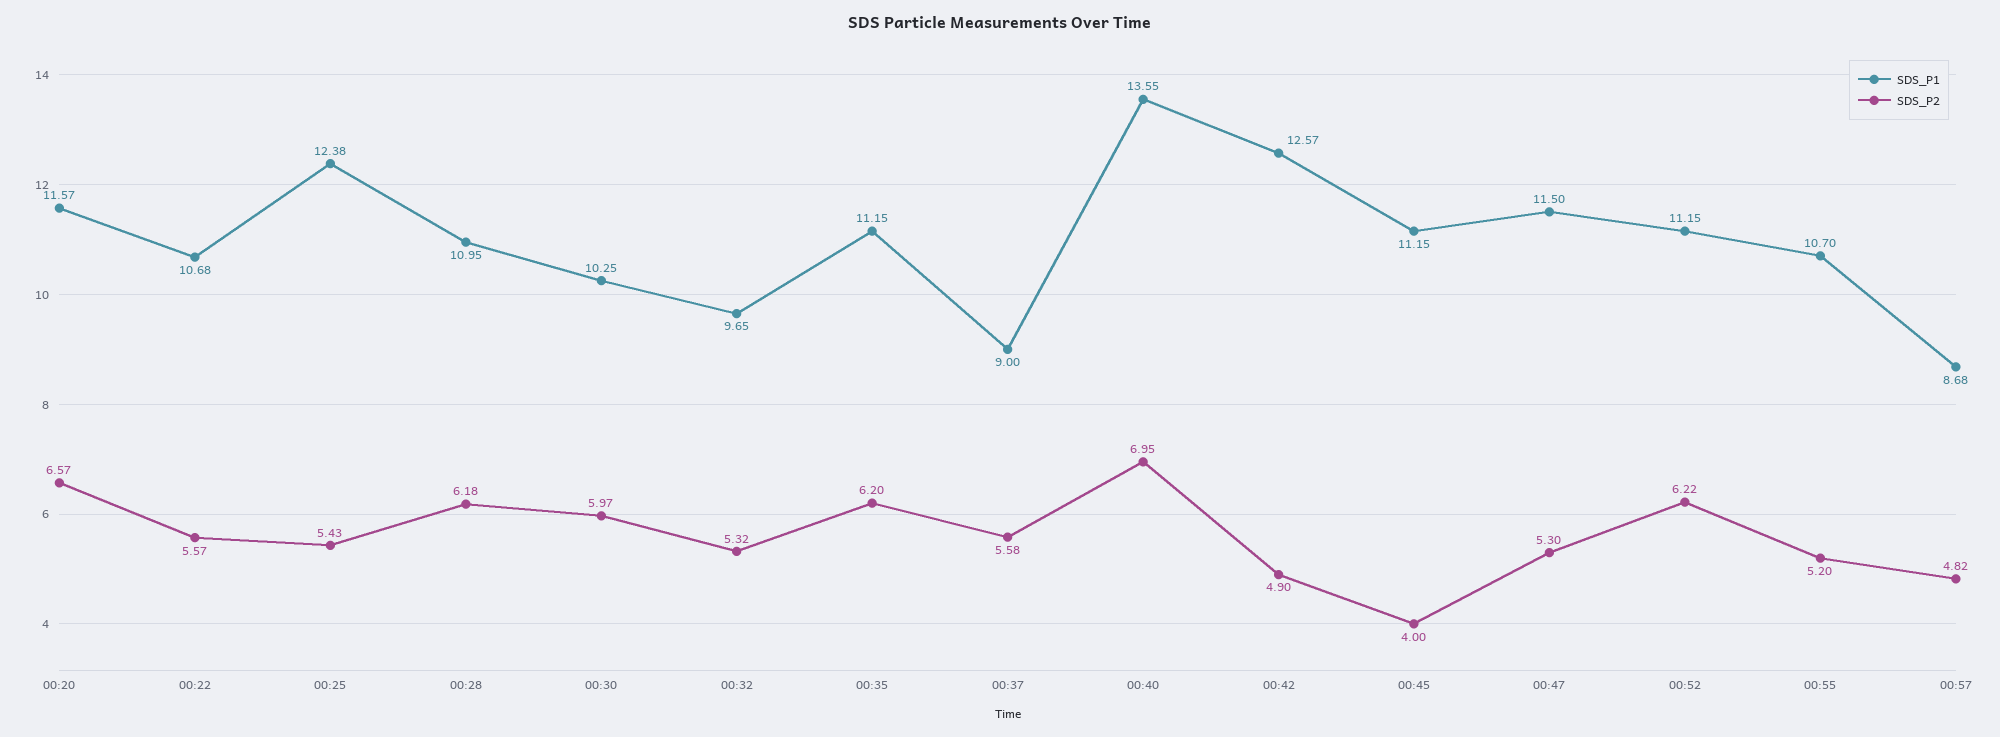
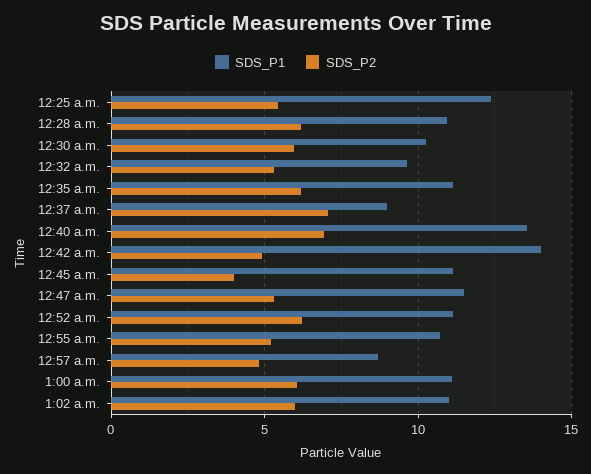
SDS_P1, 00:20: 11.57 -> none
SDS_P2, 00:20: 6.57 -> none
SDS_P1, 00:22: 10.68 -> none
SDS_P2, 00:22: 5.57 -> none
SDS_P2, 00:37: 5.58 -> 7
SDS_P1, 00:42: 12.57 -> 14
SDS_P1, 1:00 a.m.: none -> 11
SDS_P2, 1:00 a.m.: none -> 6
SDS_P1, 1:02 a.m.: none -> 11
SDS_P2, 1:02 a.m.: none -> 6

